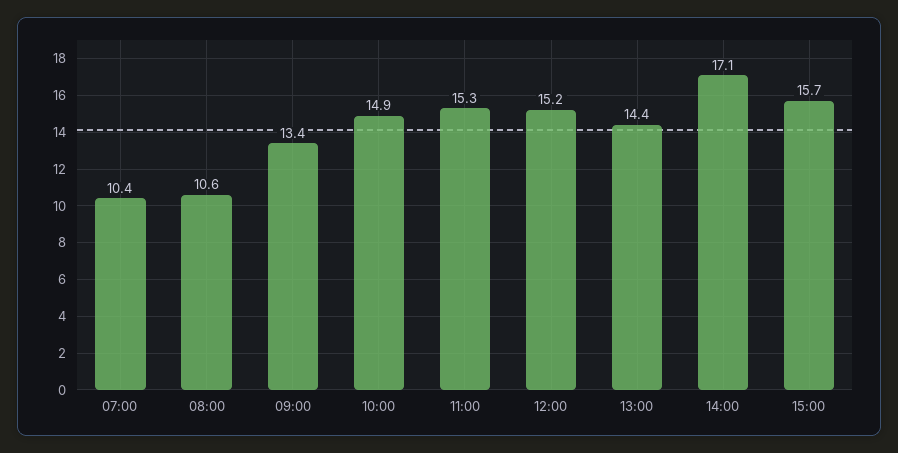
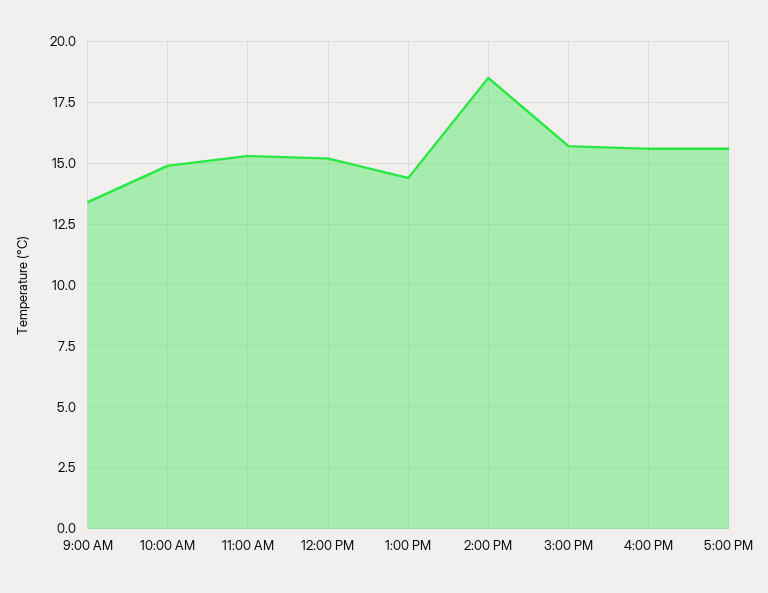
07:00: 10.4 -> none
08:00: 10.6 -> none
14:00: 17.1 -> 18.5
4:00 PM: none -> 15.5
5:00 PM: none -> 15.5

